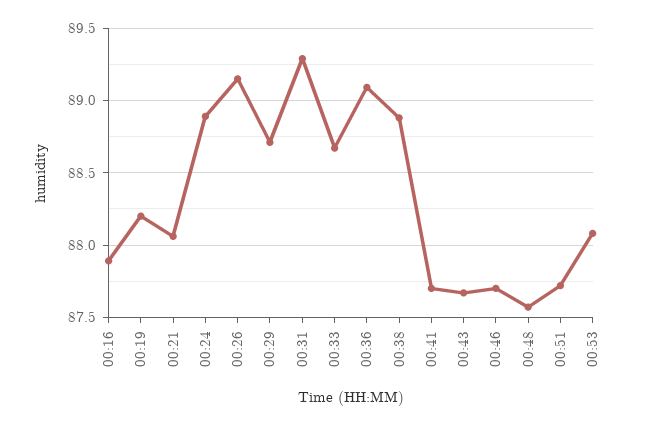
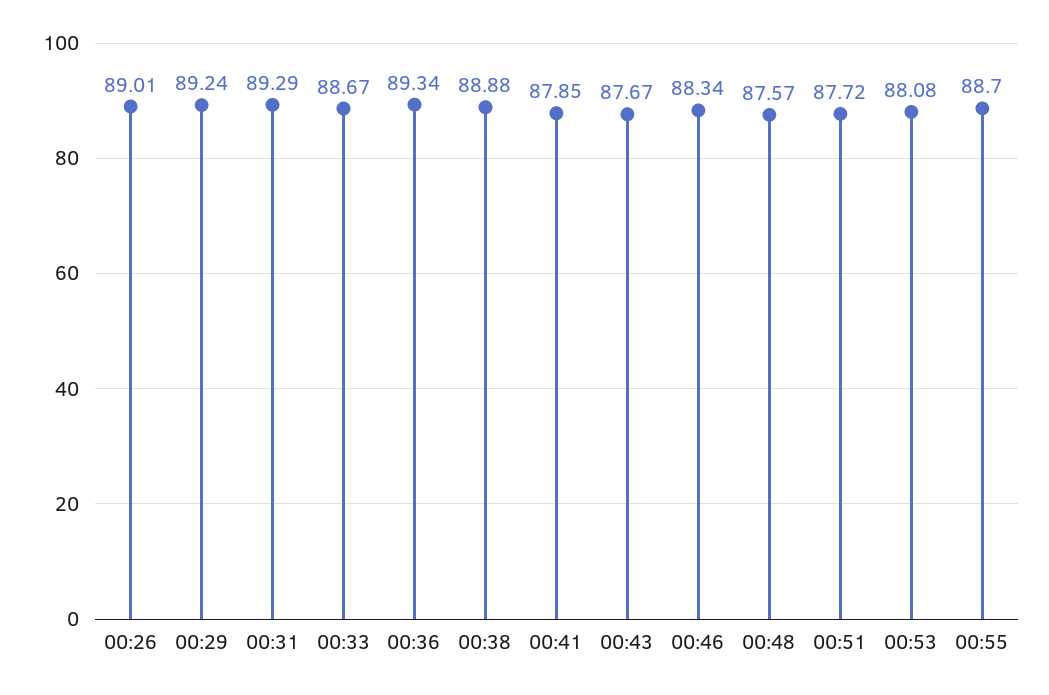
00:16: 87.9 -> none
00:19: 88.2 -> none
00:21: 88.05 -> none
00:24: 88.9 -> none
00:26: 89.15 -> 89.01
00:29: 88.7 -> 89.24
00:36: 89.1 -> 89.34
00:41: 87.7 -> 87.85
00:46: 87.7 -> 88.34
00:55: none -> 88.7

